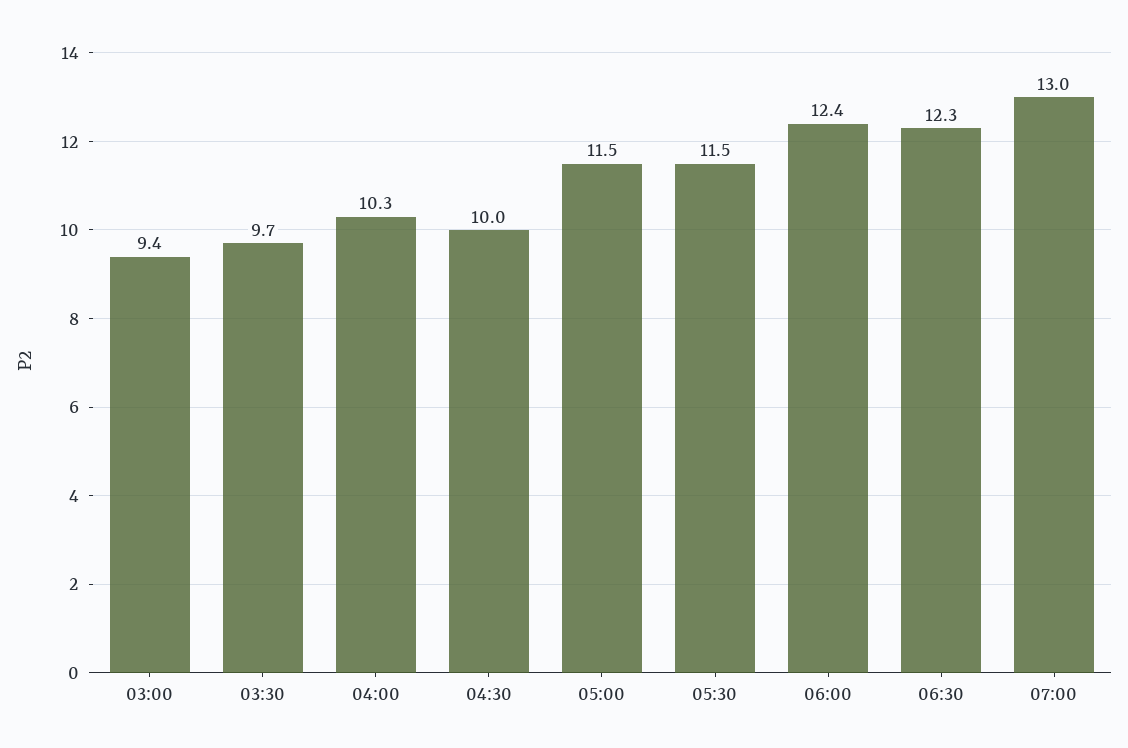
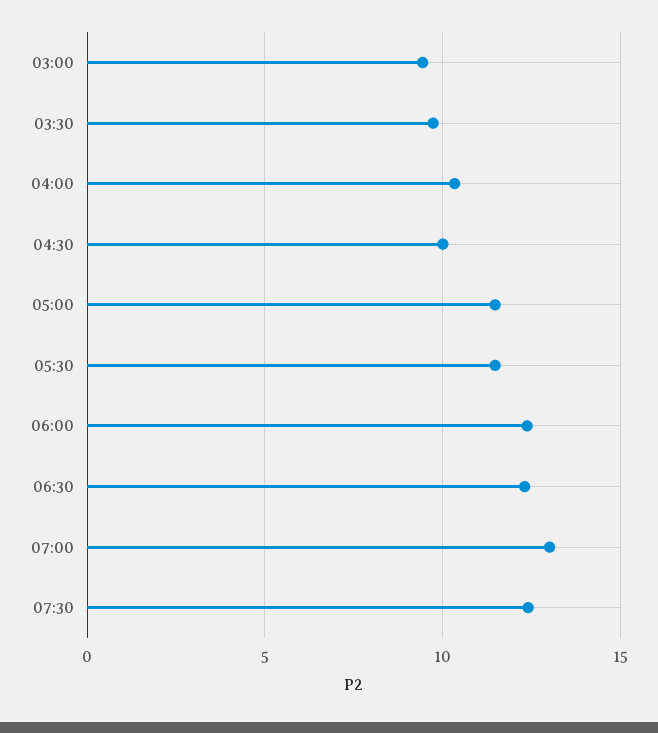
07:30: none -> 12.5

